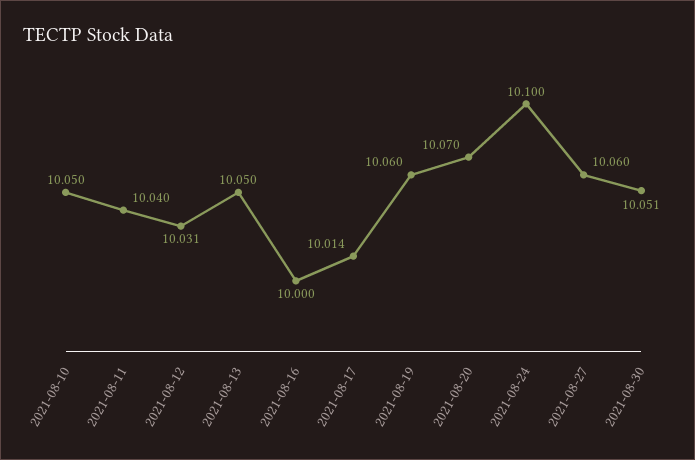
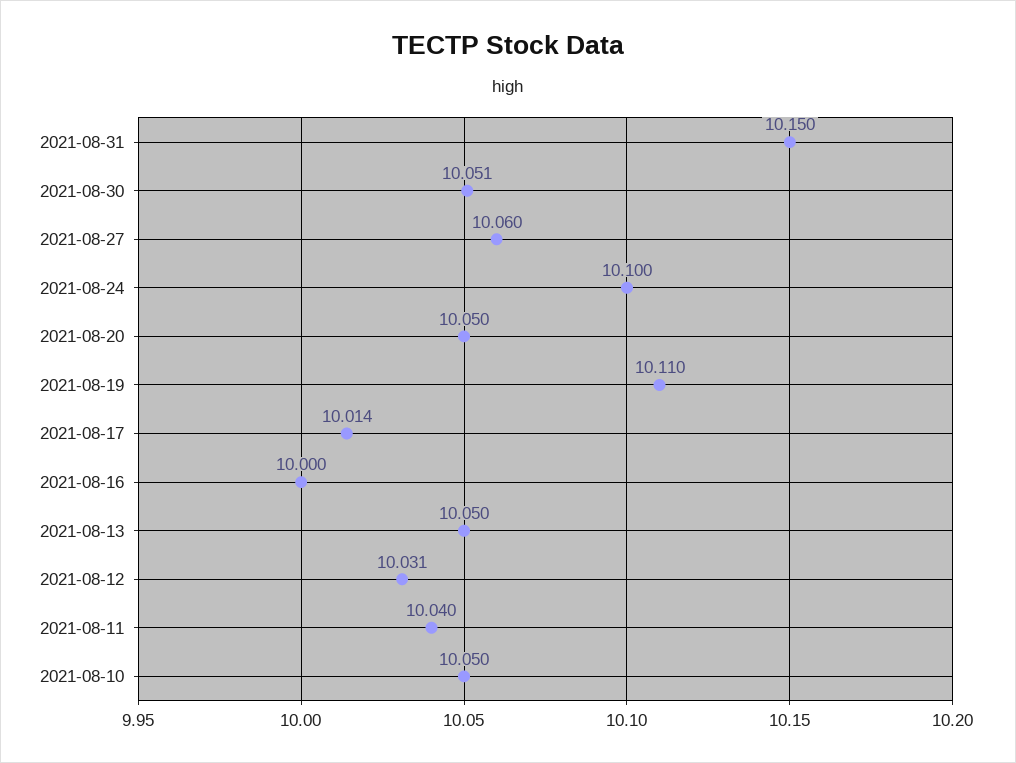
2021-08-19: 10.06 -> 10.11
2021-08-20: 10.07 -> 10.05
2021-08-31: none -> 10.15

